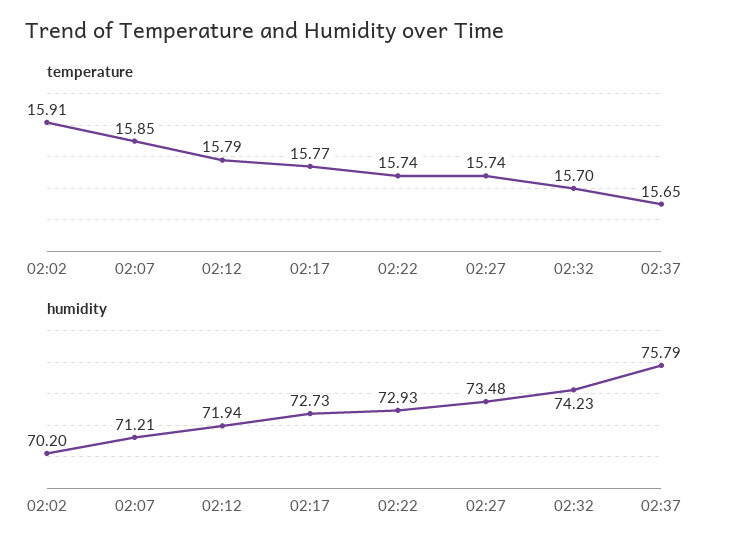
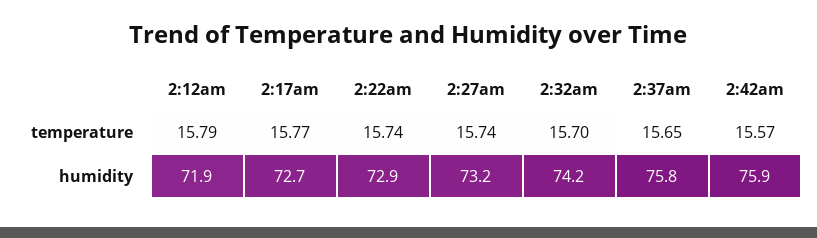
temperature, 02:02: 15.91 -> none
temperature, 02:07: 15.85 -> none
humidity, 02:02: 70.2 -> none
humidity, 02:07: 71.21 -> none
humidity, 02:27: 73.48 -> 73.2
temperature, 2:42am: none -> 15.57
humidity, 2:42am: none -> 75.9

